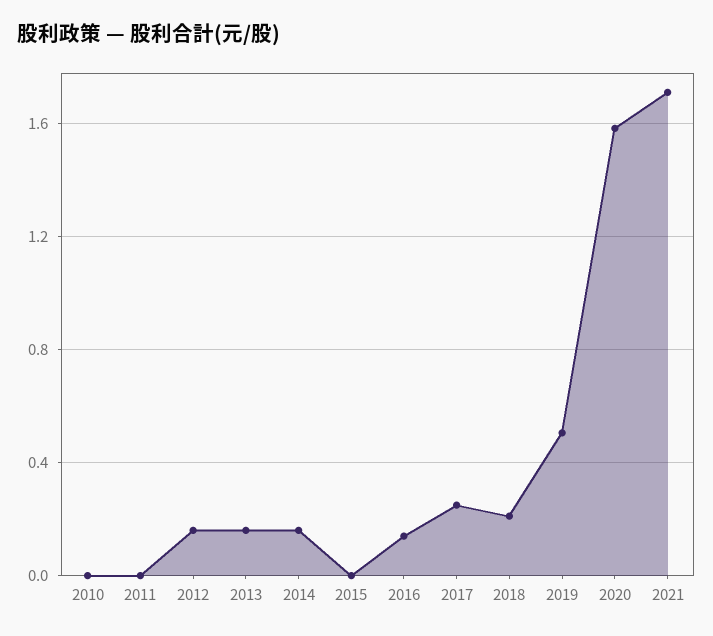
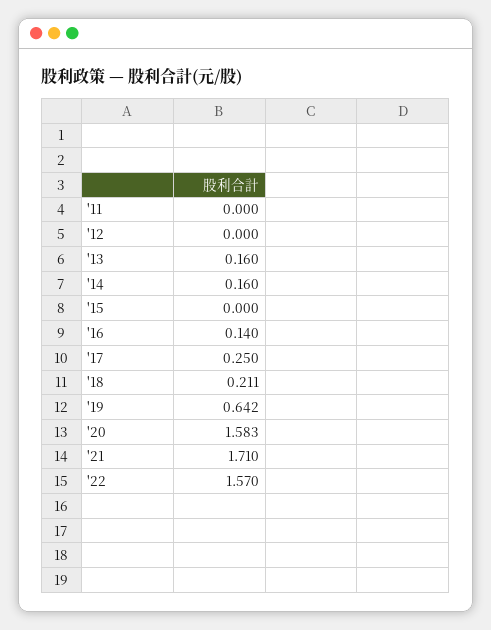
2010: 0 -> none
2012: 0.15 -> 0
2019: 0.5 -> 0.642
'22: none -> 1.57

